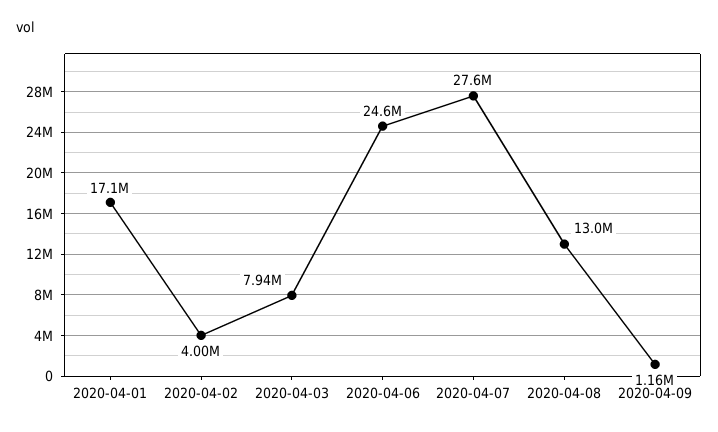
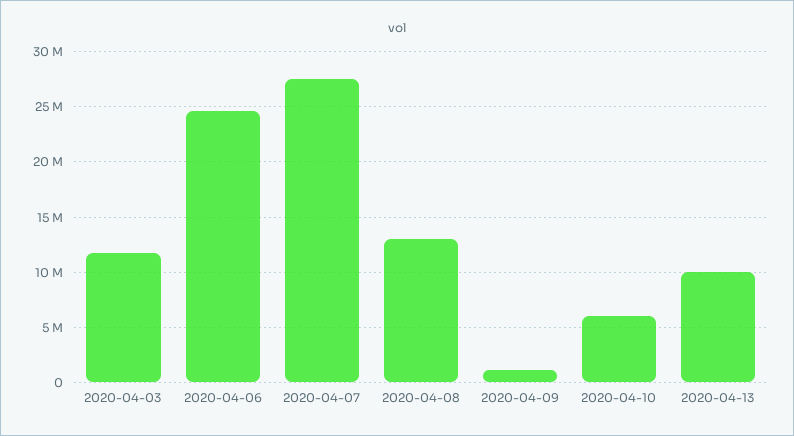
2020-04-01: 17100000 -> none
2020-04-02: 4000000 -> none
2020-04-03: 7940000 -> 12000000
2020-04-10: none -> 6000000
2020-04-13: none -> 10000000

